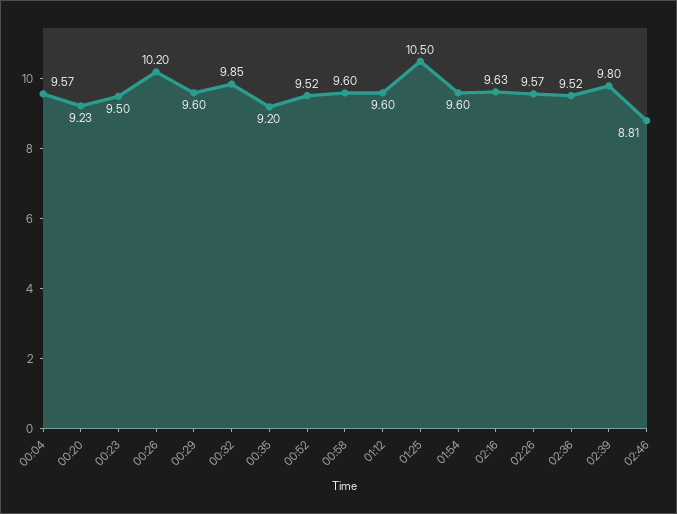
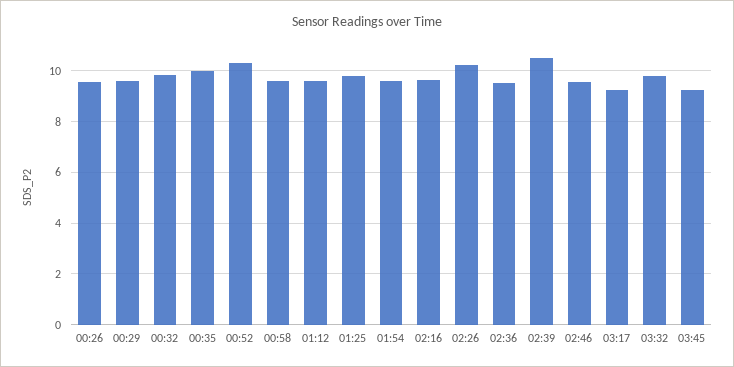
00:04: 9.57 -> none
00:20: 9.23 -> none
00:23: 9.5 -> none
00:26: 10.2 -> 9.5
00:35: 9.2 -> 10
00:52: 9.52 -> 10.25
01:25: 10.5 -> 9.75
02:26: 9.57 -> 10.25
02:39: 9.8 -> 10.5
02:46: 8.81 -> 9.5
03:17: none -> 9.25
03:32: none -> 9.75
03:45: none -> 9.25

